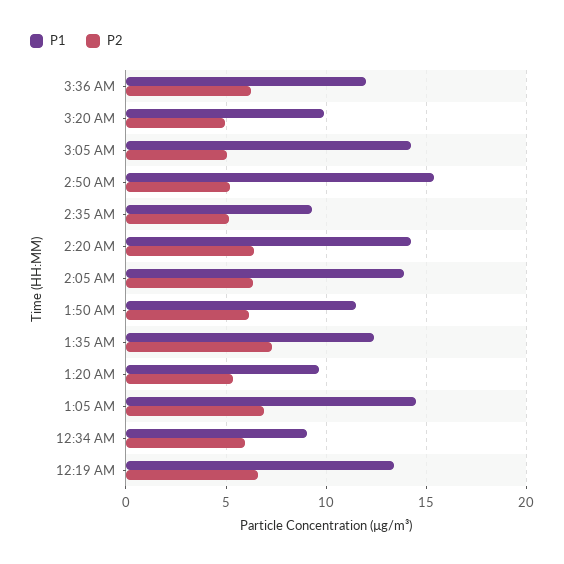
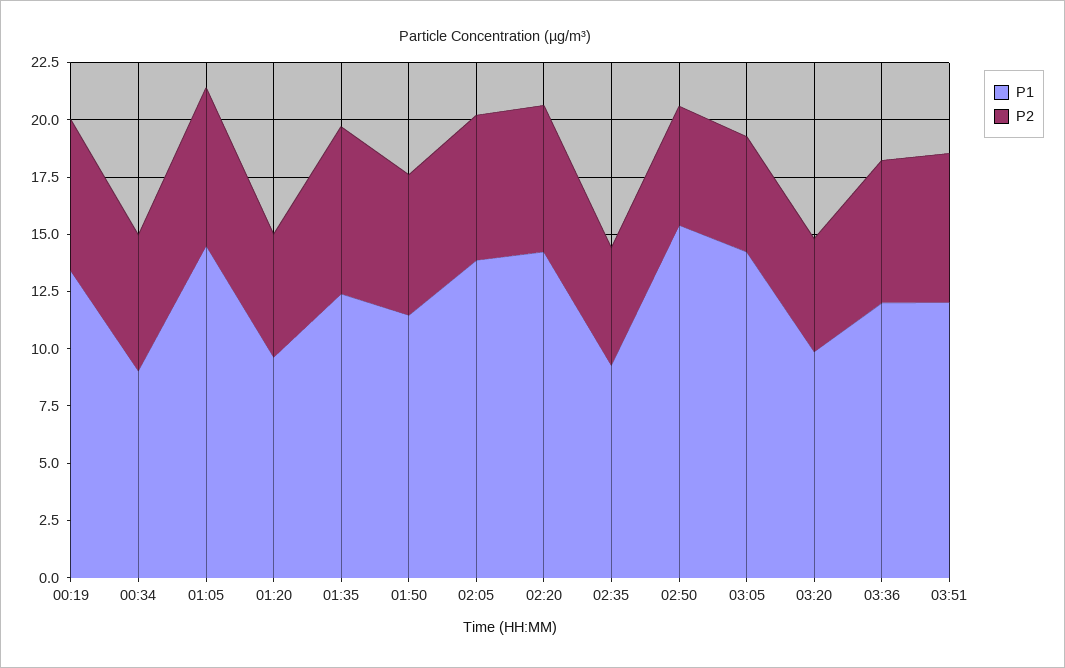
P1, 03:51: none -> 12
P2, 03:51: none -> 6.5

